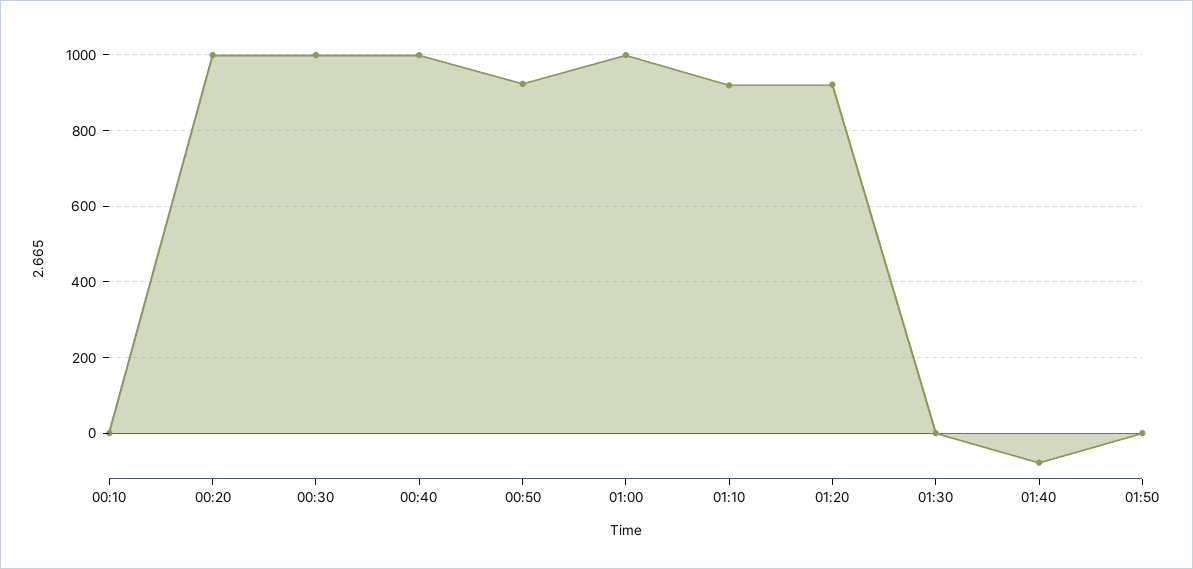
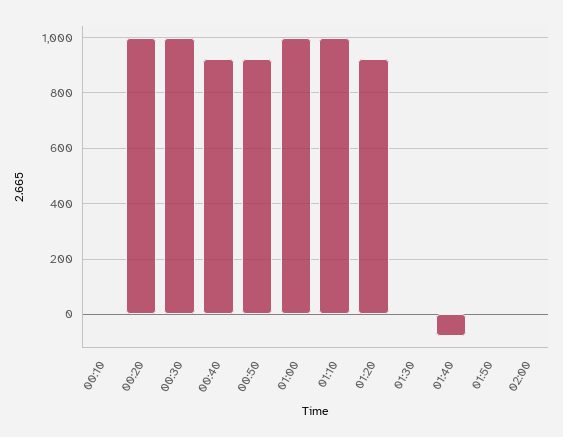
00:40: 1000 -> 925
01:10: 920 -> 1000
02:00: none -> 0

